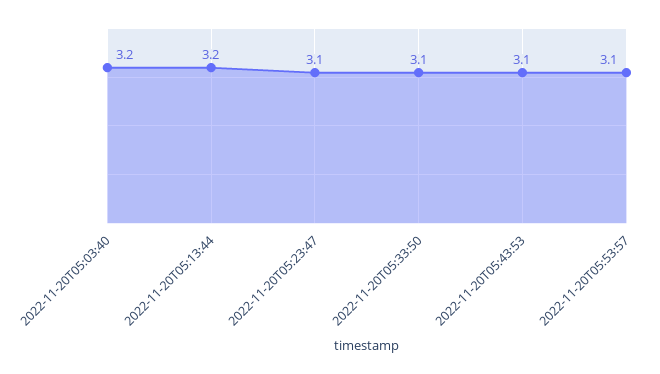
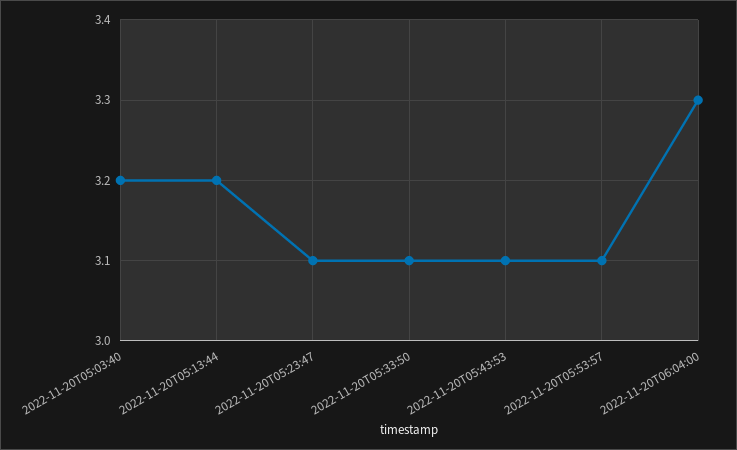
2022-11-20T06:04:00: none -> 3.3

